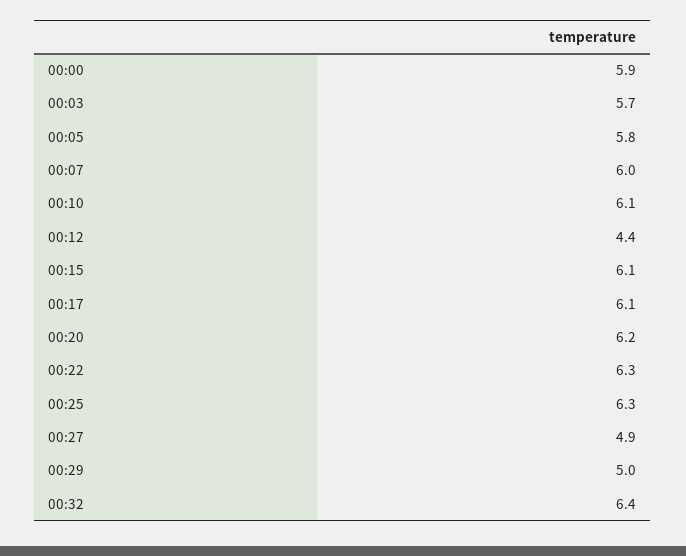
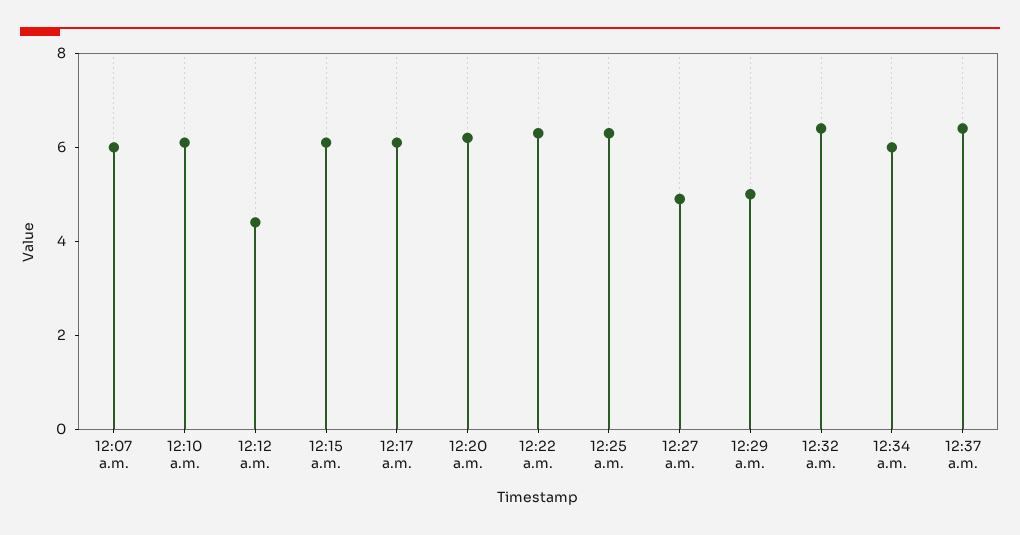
00:00: 5.9 -> none
00:03: 5.7 -> none
00:05: 5.8 -> none
12:34 a.m.: none -> 6
12:37 a.m.: none -> 6.5

